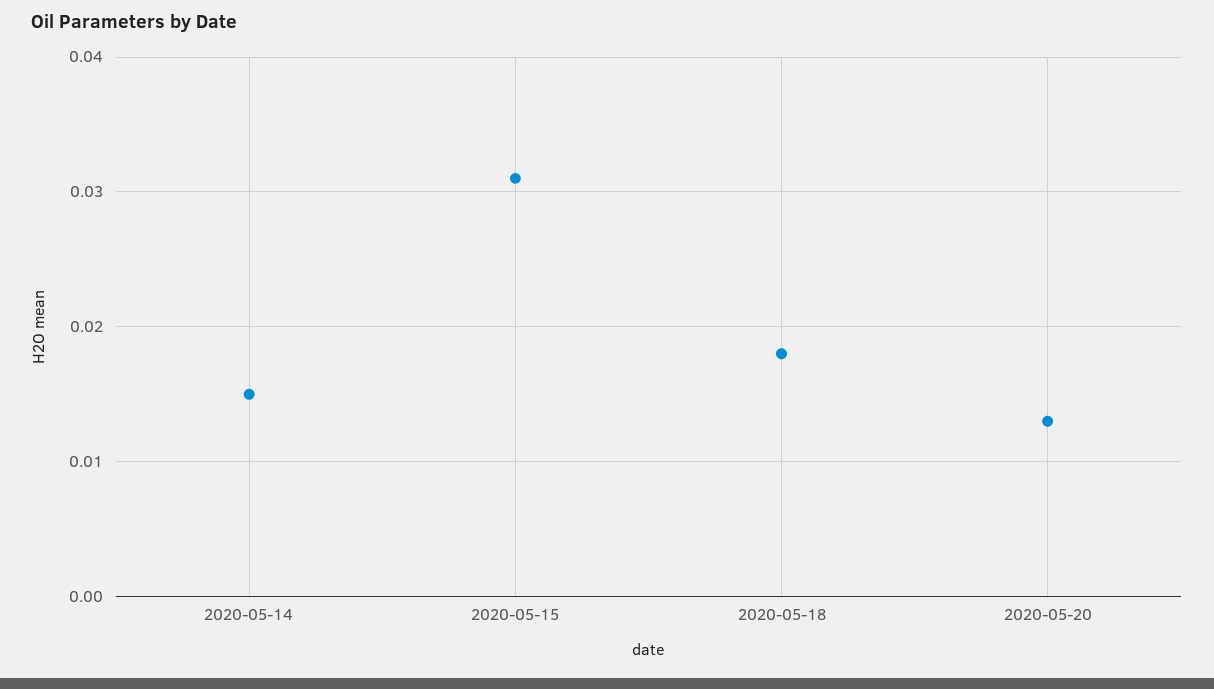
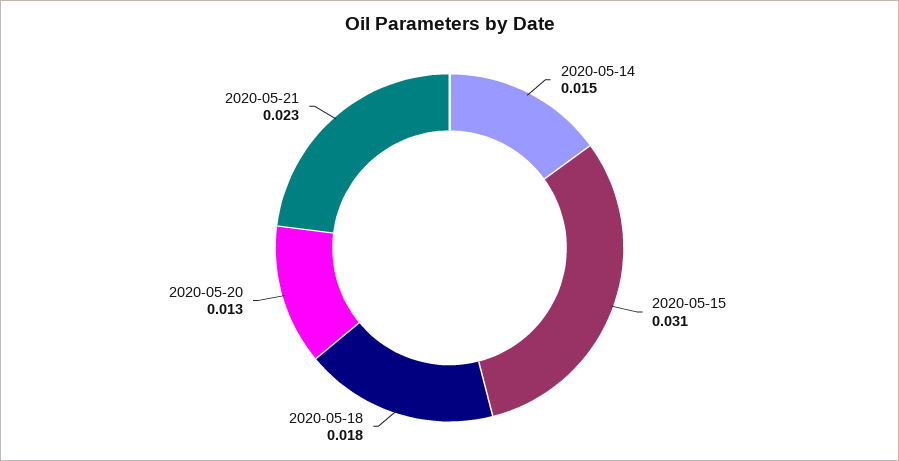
2020-05-21: none -> 0.023

